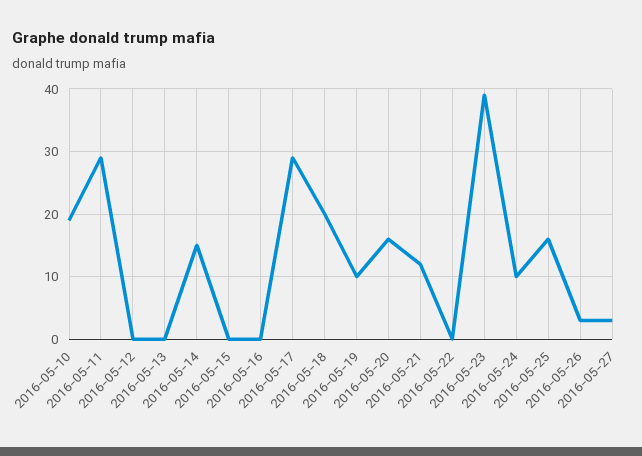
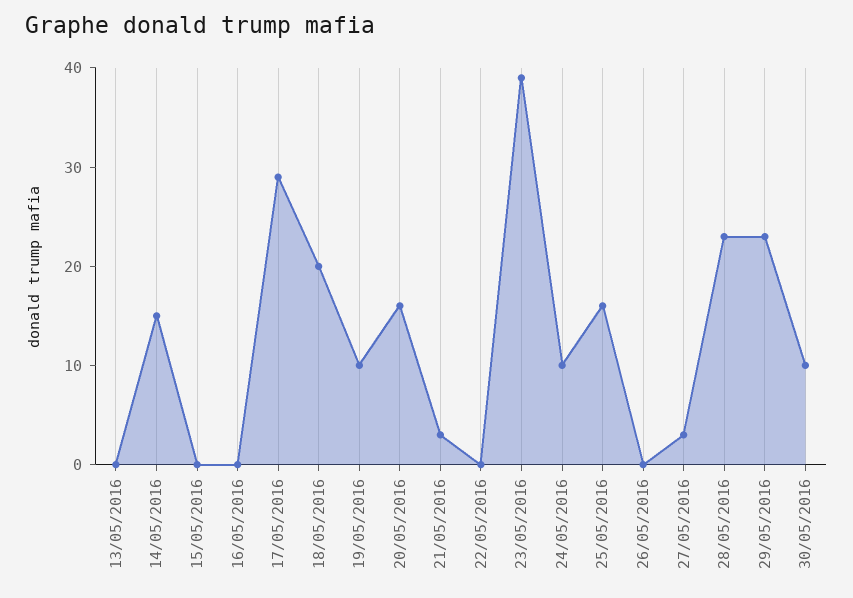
2016-05-10: 19 -> none
2016-05-11: 29 -> none
2016-05-12: 0 -> none
2016-05-21: 12 -> 3
2016-05-26: 3 -> 0
28/05/2016: none -> 23
29/05/2016: none -> 23
30/05/2016: none -> 10

